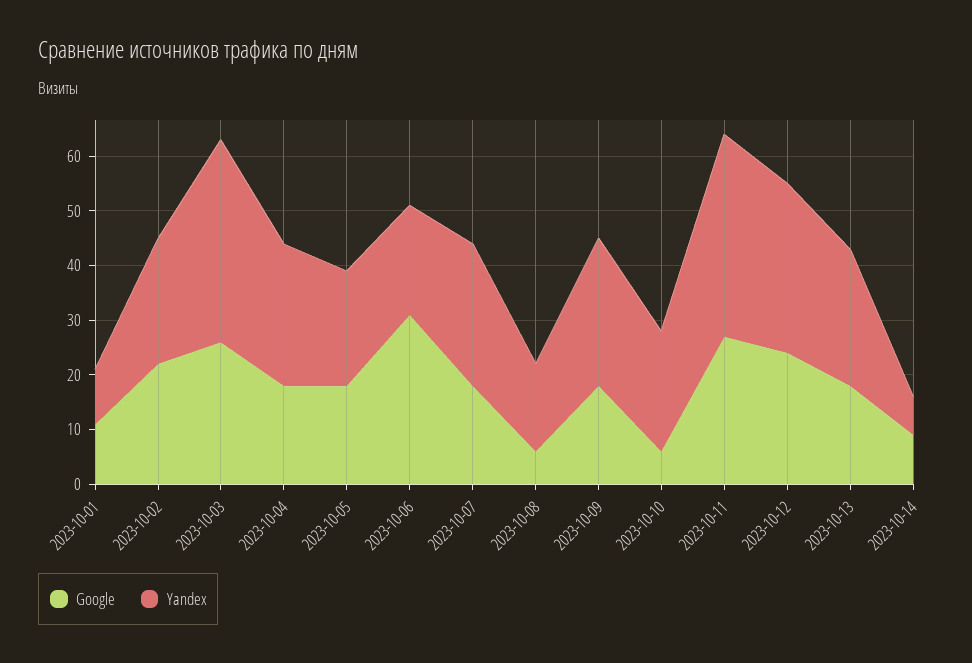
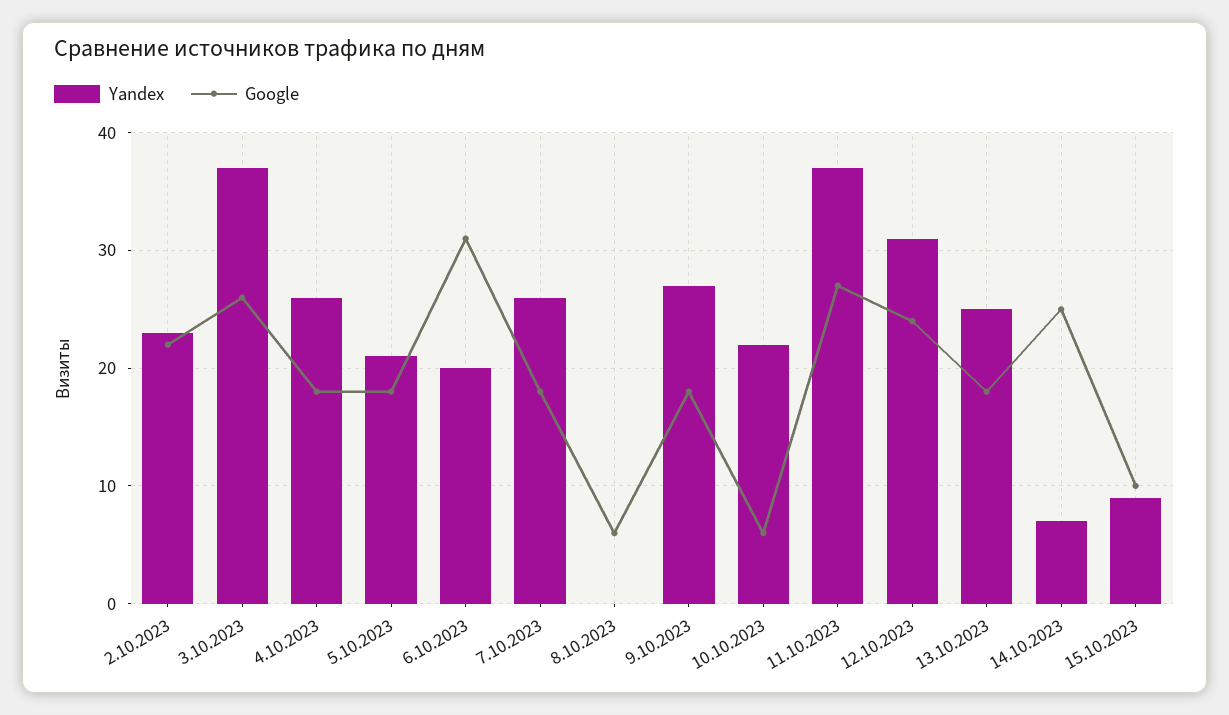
Google, 2023-10-01: 10 -> none
Yandex, 2023-10-01: 10 -> none
Yandex, 2023-10-08: 15 -> 0
Google, 2023-10-14: 10 -> 25
Yandex, 15.10.2023: none -> 9
Google, 15.10.2023: none -> 10

